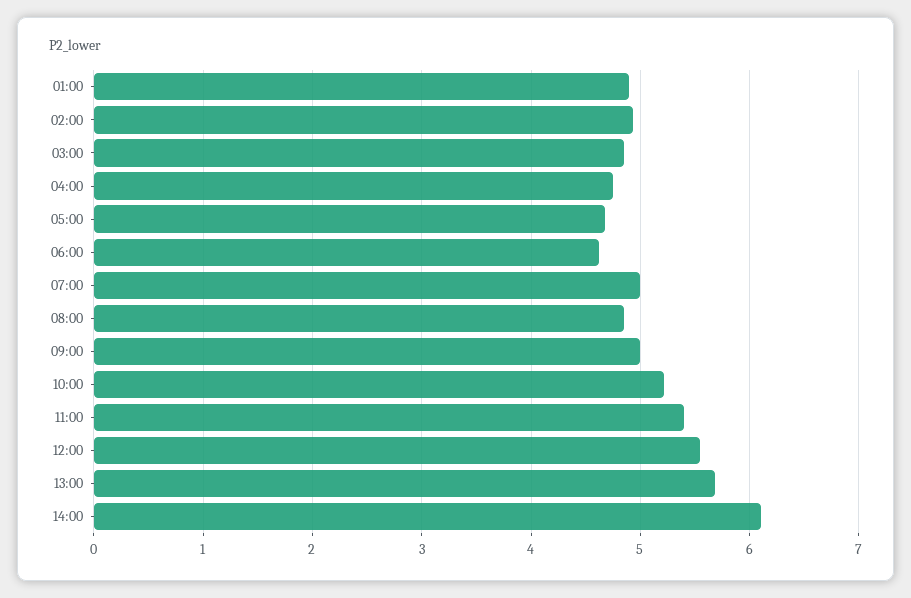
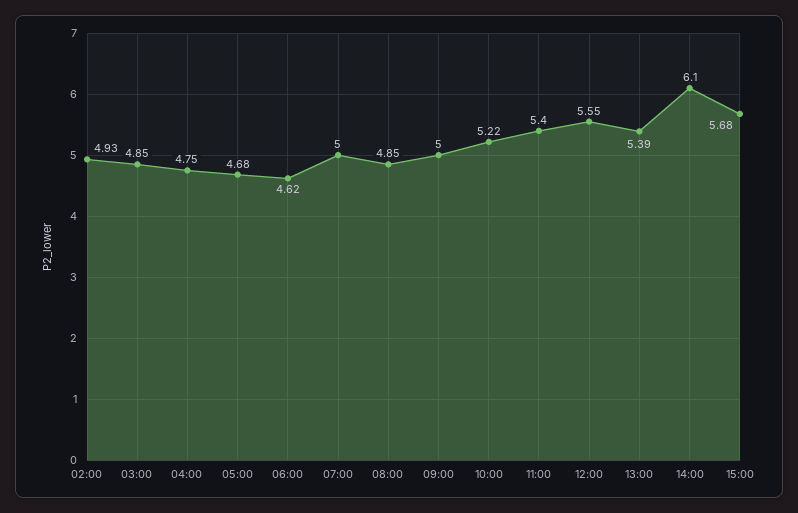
01:00: 4.9 -> none
13:00: 5.7 -> 5.39
15:00: none -> 5.68

